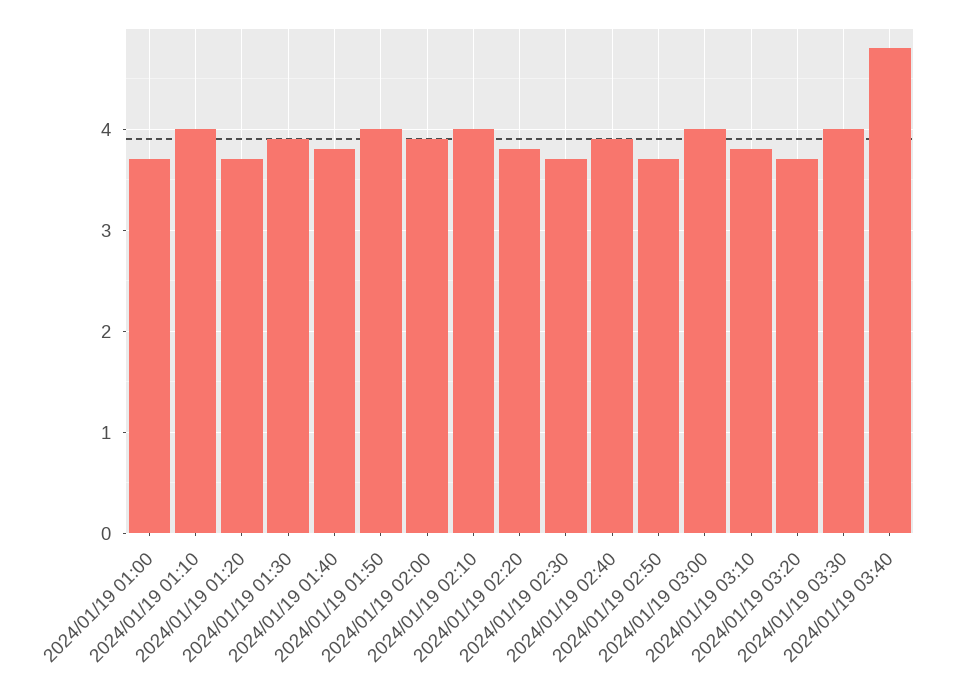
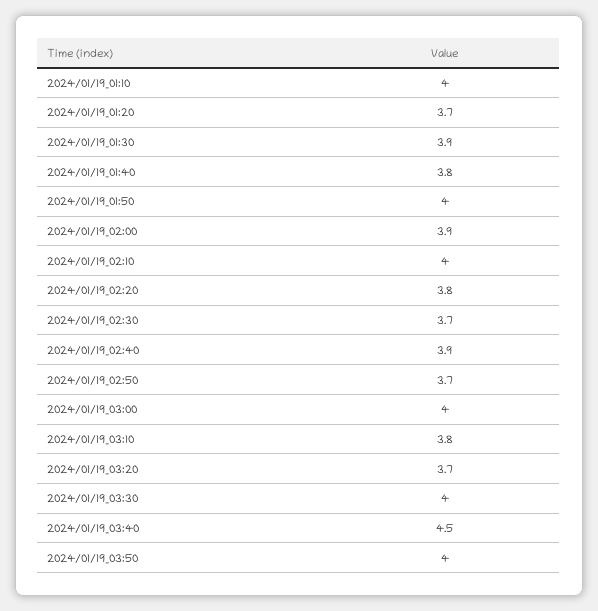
2024/01/19 01:00: 3.7 -> none
2024/01/19 03:40: 4.8 -> 4.5
2024/01/19_03:50: none -> 4

